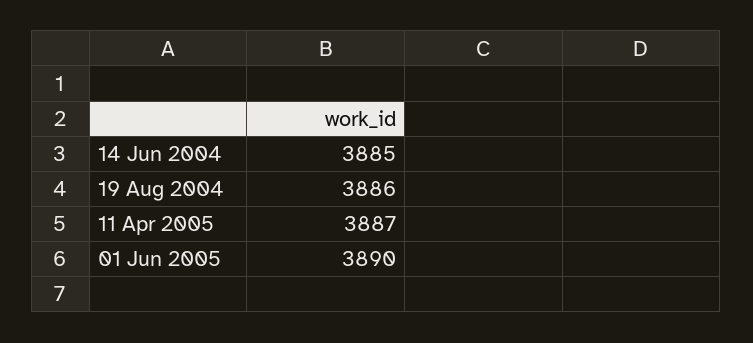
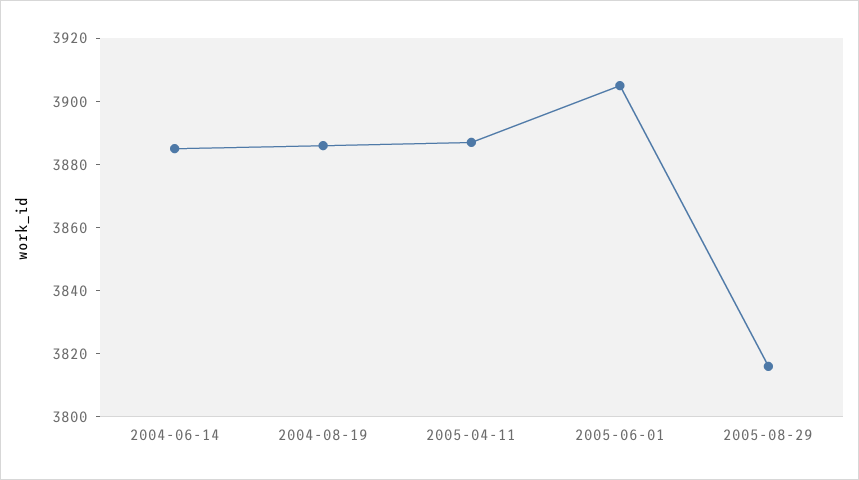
01 Jun 2005: 3890 -> 3905
2005-08-29: none -> 3815

